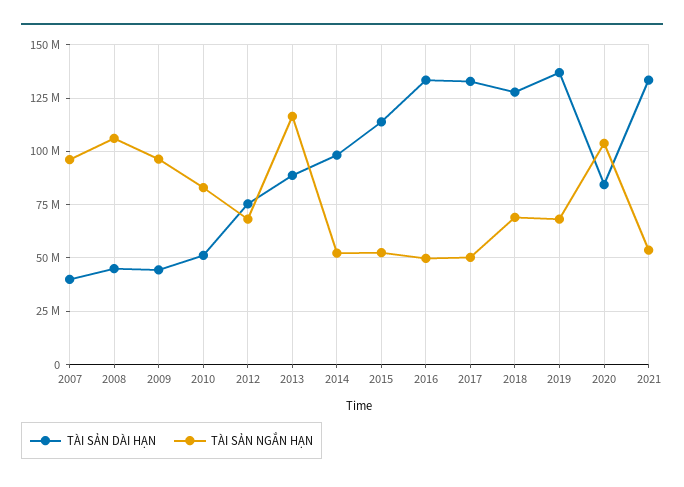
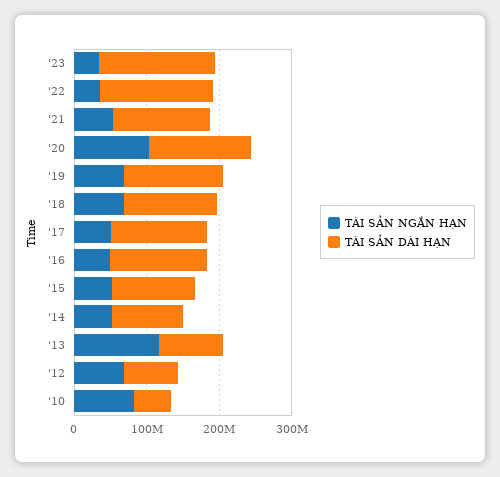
TÀI SẢN DÀI HẠN, 2007: 40000000 -> none
TÀI SẢN NGẮN HẠN, 2007: 95000000 -> none
TÀI SẢN DÀI HẠN, 2008: 45000000 -> none
TÀI SẢN NGẮN HẠN, 2008: 105000000 -> none
TÀI SẢN DÀI HẠN, 2009: 45000000 -> none
TÀI SẢN NGẮN HẠN, 2009: 95000000 -> none
TÀI SẢN DÀI HẠN, 2020: 85000000 -> 140000000
TÀI SẢN NGẮN HẠN, '23: none -> 40000000
TÀI SẢN DÀI HẠN, '23: none -> 160000000
TÀI SẢN NGẮN HẠN, '22: none -> 40000000
TÀI SẢN DÀI HẠN, '22: none -> 160000000

